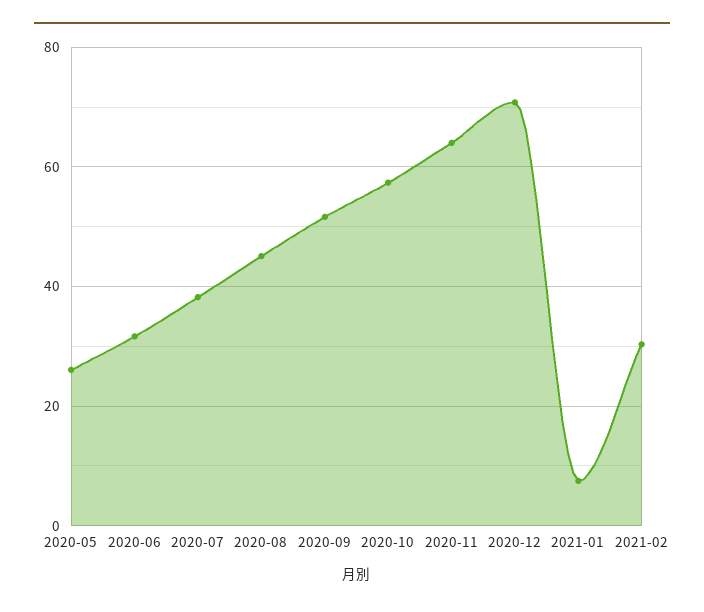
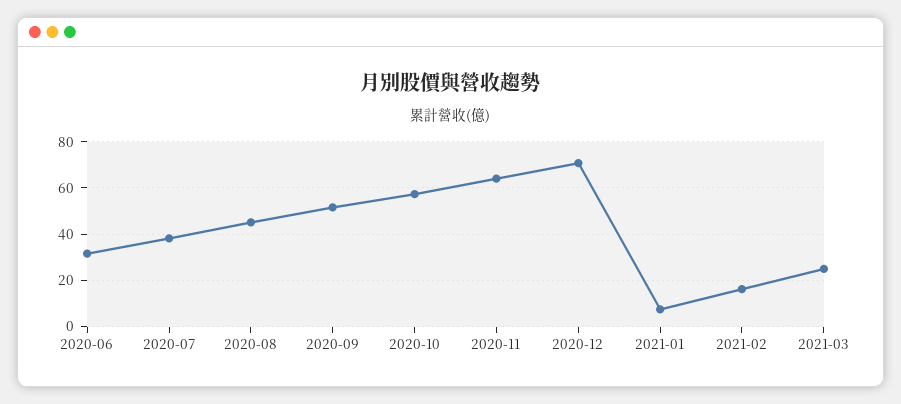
2020-05: 26 -> none
2021-02: 30 -> 15
2021-03: none -> 25

